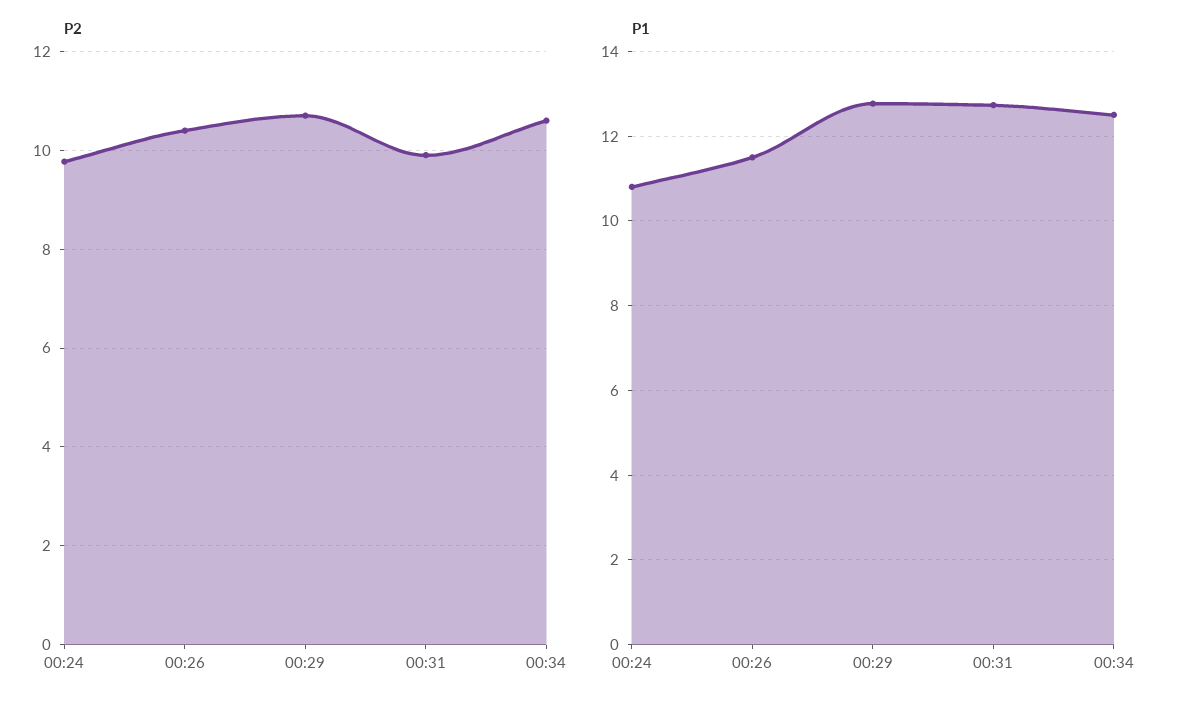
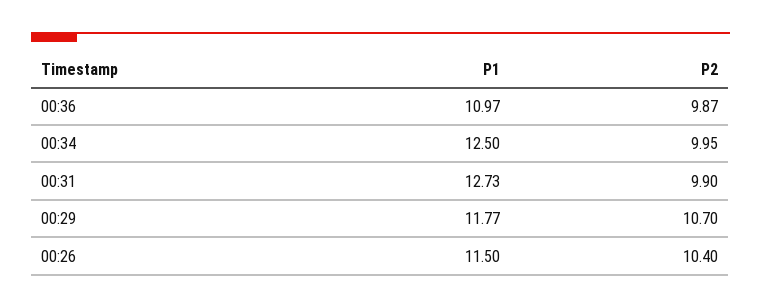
P2, 00:24: 9.8 -> none
P2, 00:34: 10.6 -> 9.95
P1, 00:24: 10.8 -> none
P1, 00:29: 12.8 -> 11.77
P1, 00:36: none -> 10.97
P2, 00:36: none -> 9.87

